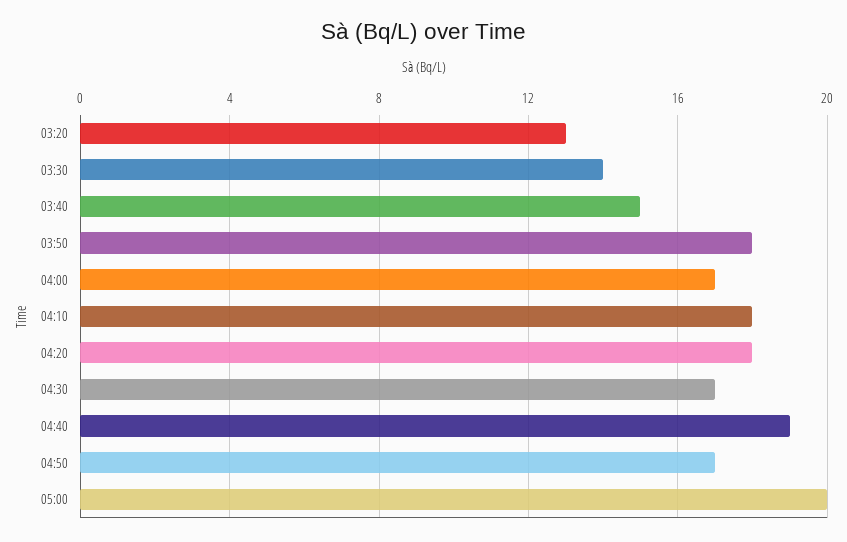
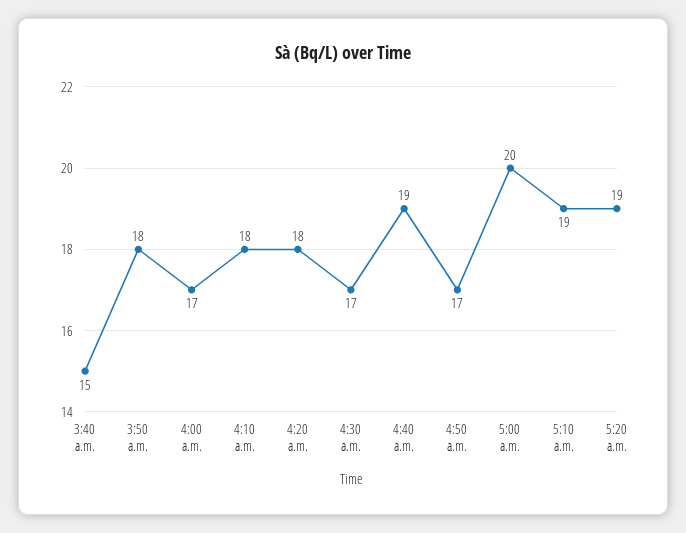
03:20: 13 -> none
03:30: 14 -> none
5:10 a.m.: none -> 19
5:20 a.m.: none -> 19

